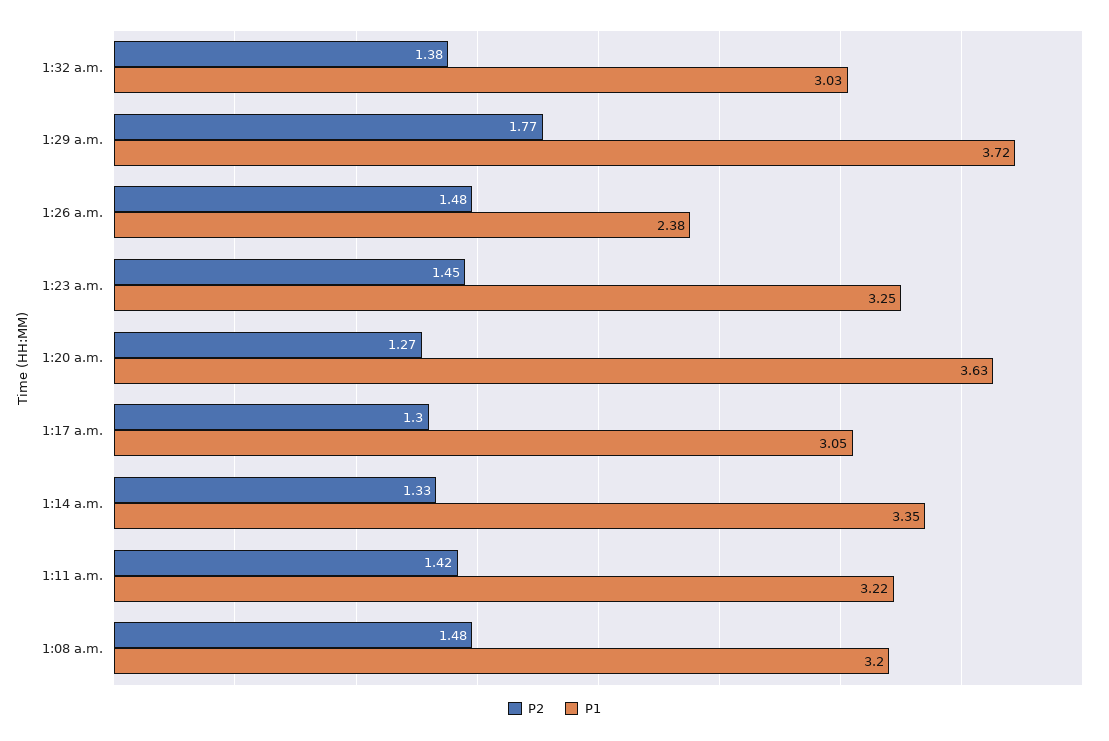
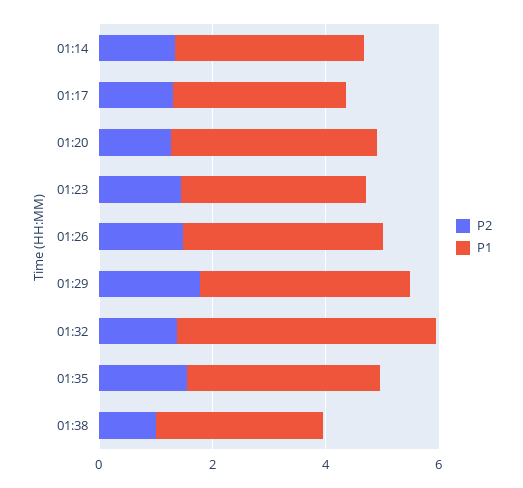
P1, 1:32 a.m.: 3.03 -> 4.5
P1, 1:26 a.m.: 2.38 -> 3.5
P2, 1:11 a.m.: 1.42 -> none
P1, 1:11 a.m.: 3.22 -> none
P2, 1:08 a.m.: 1.48 -> none
P1, 1:08 a.m.: 3.2 -> none
P2, 01:35: none -> 1.5
P1, 01:35: none -> 3.5
P2, 01:38: none -> 1
P1, 01:38: none -> 3

